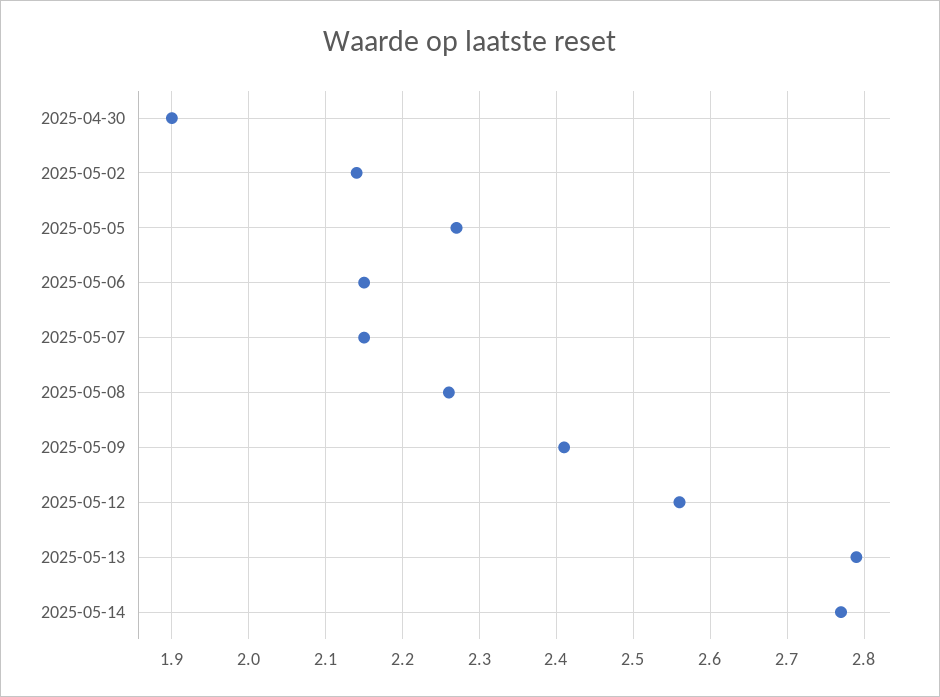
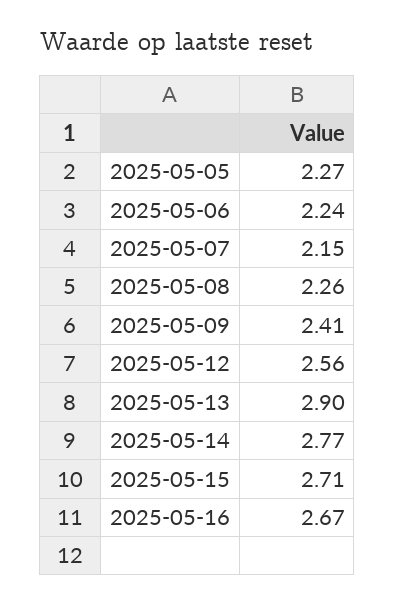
2025-04-30: 1.9 -> none
2025-05-02: 2.14 -> none
2025-05-06: 2.15 -> 2.24
2025-05-13: 2.79 -> 2.9
2025-05-15: none -> 2.71
2025-05-16: none -> 2.67

